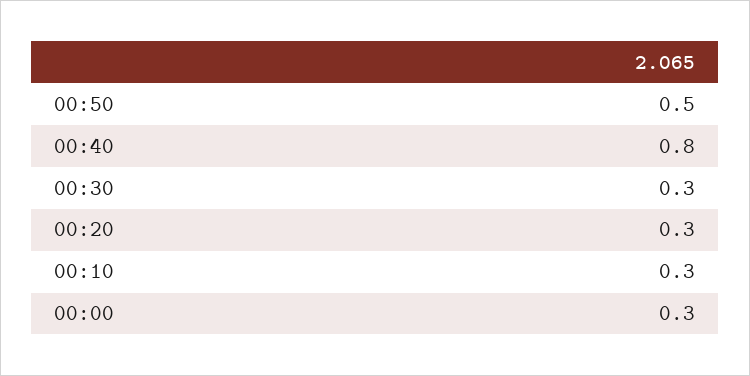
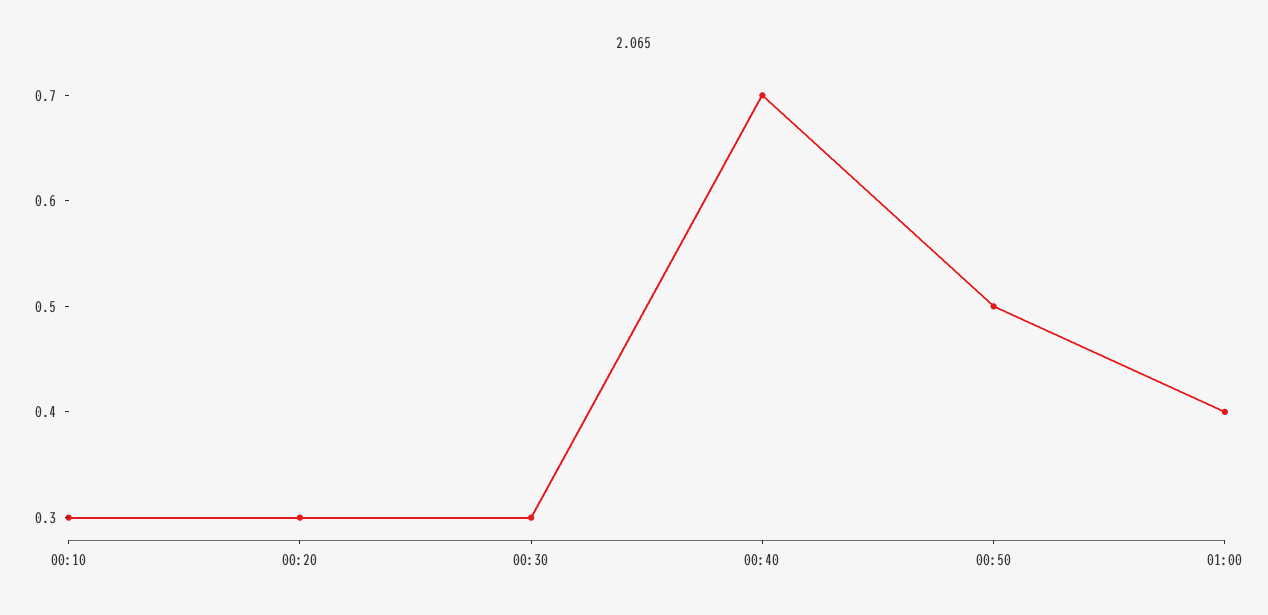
00:40: 0.8 -> 0.7
00:00: 0.3 -> none
01:00: none -> 0.4

